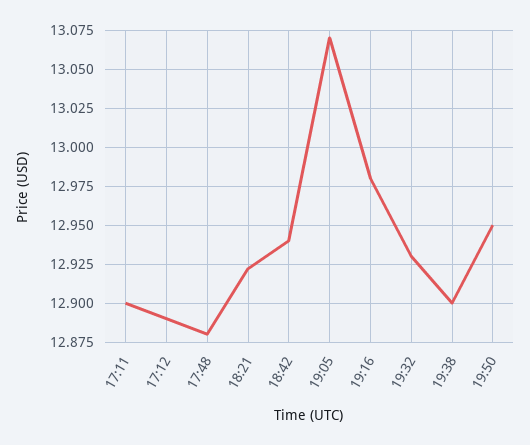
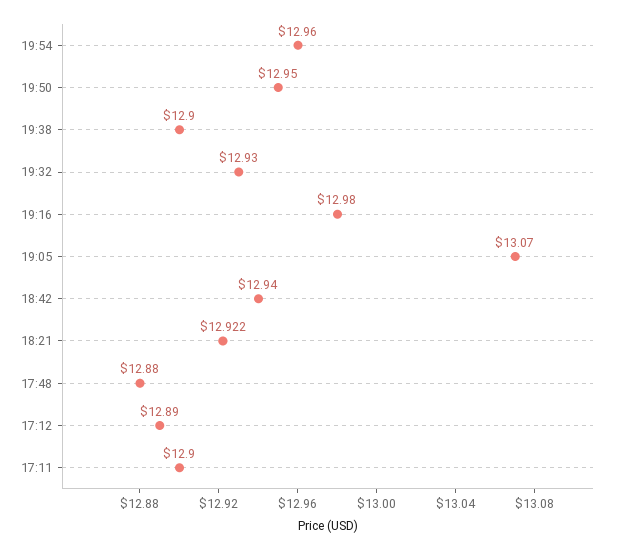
19:54: none -> 12.96

